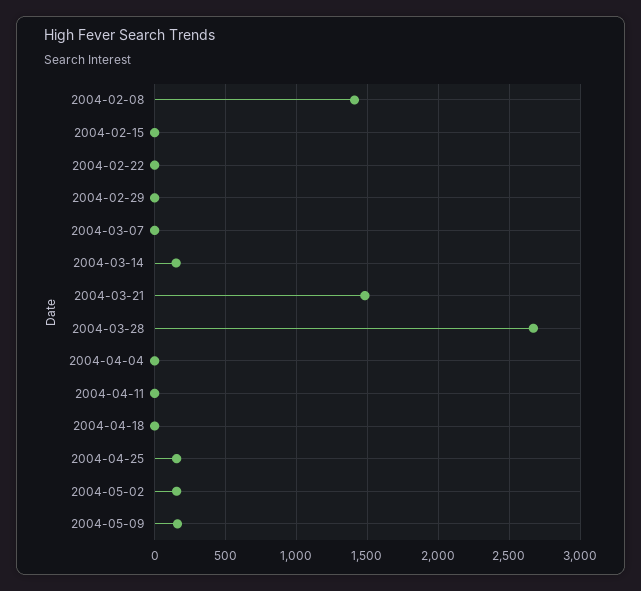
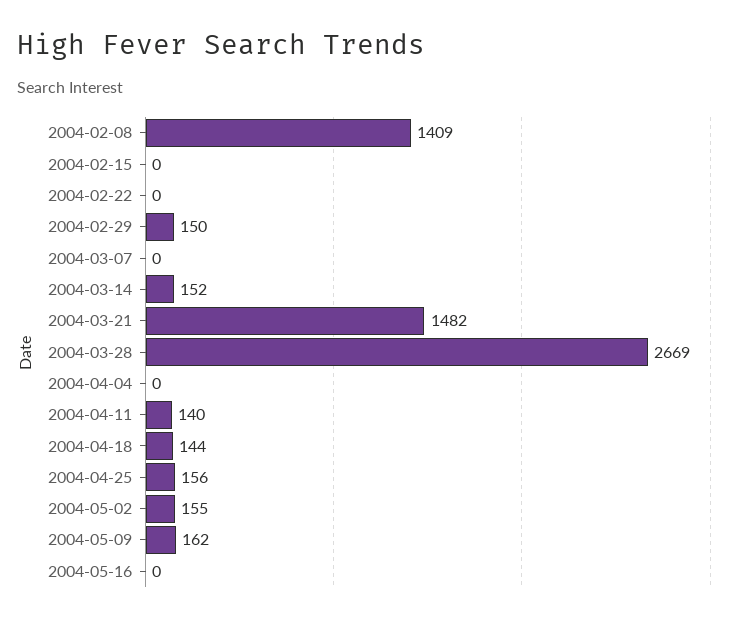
2004-02-29: 0 -> 150
2004-04-11: 0 -> 140
2004-04-18: 0 -> 144
2004-05-16: none -> 0

